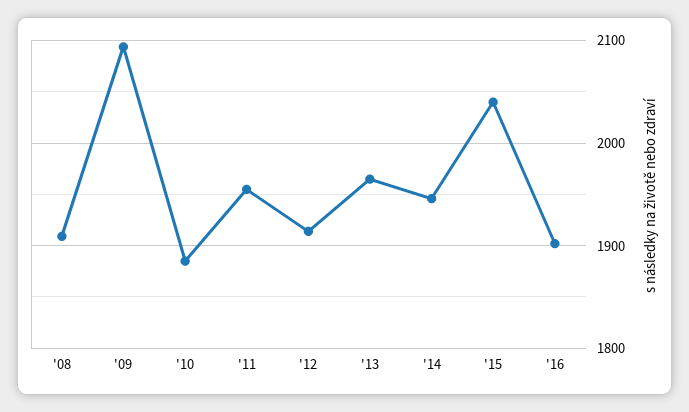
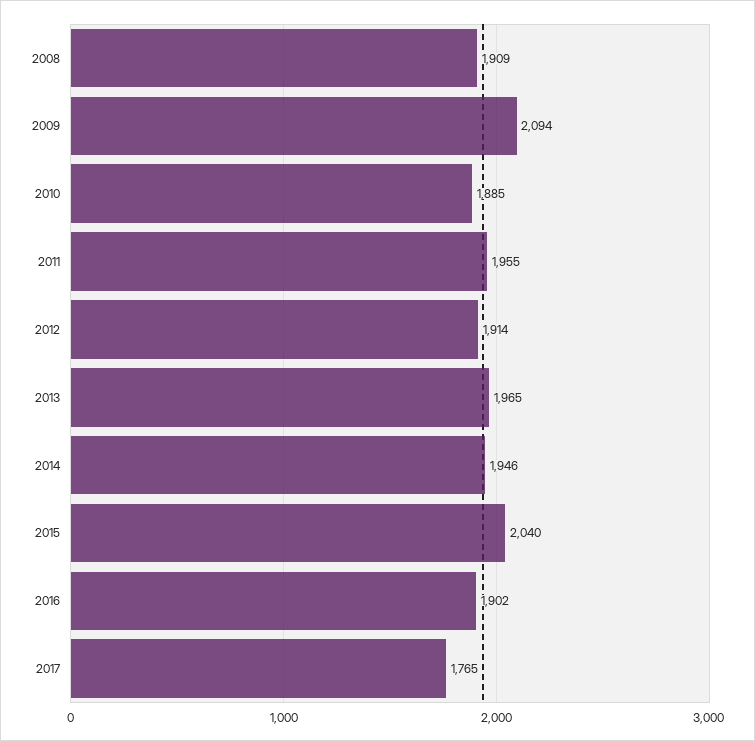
2017: none -> 1765

